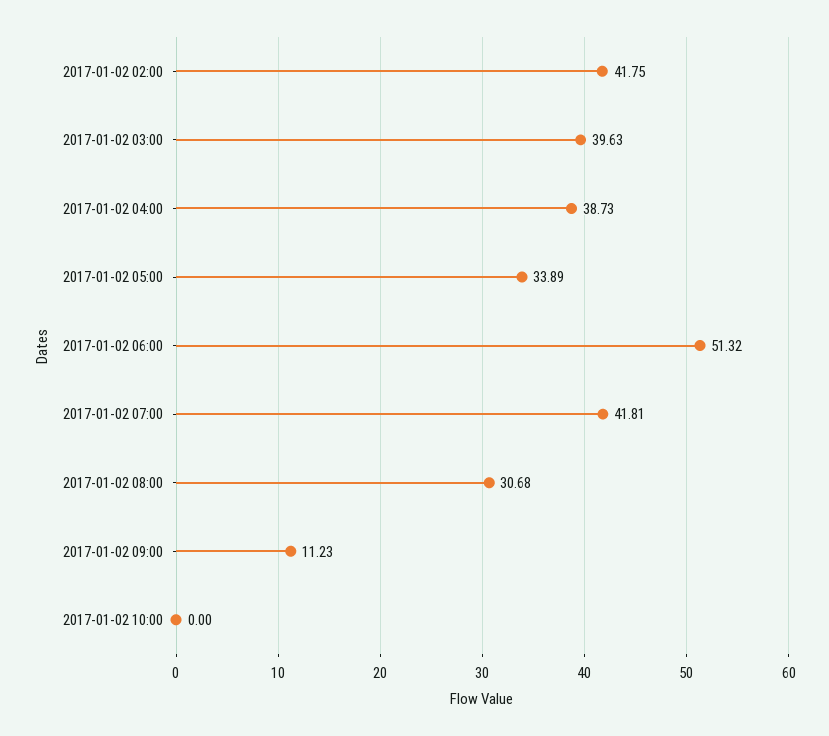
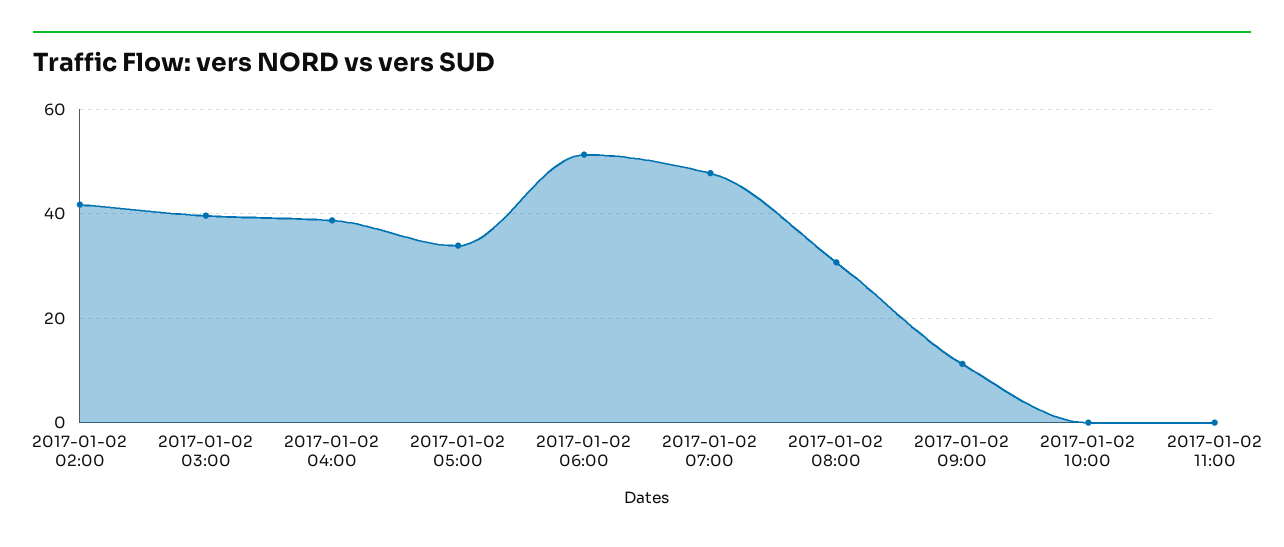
2017-01-02 07:00: 41.81 -> 48
2017-01-02 11:00: none -> 0

